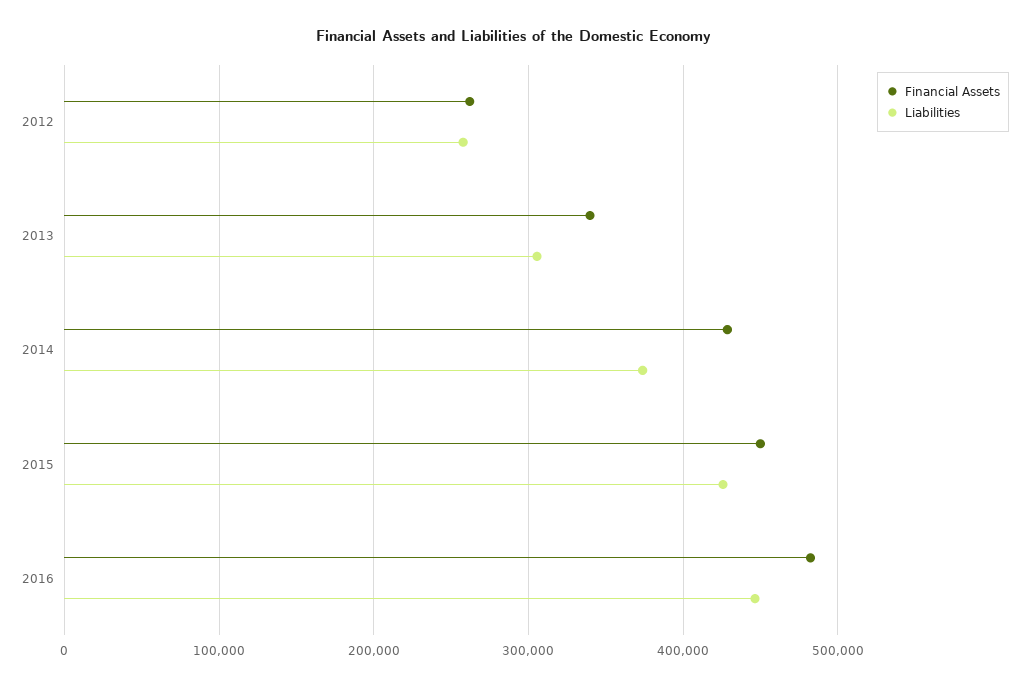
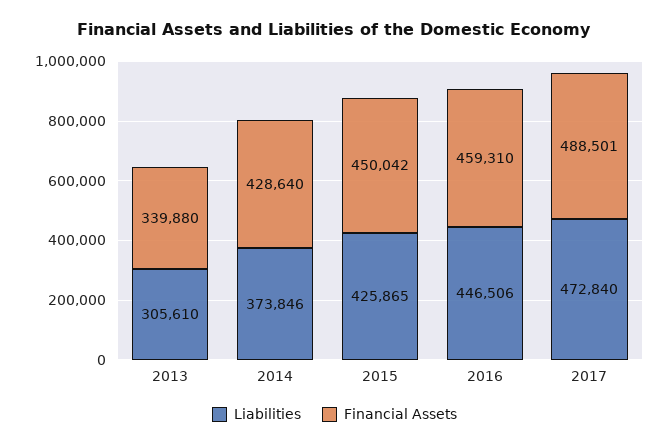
Financial Assets, 2012: 260000 -> none
Liabilities, 2012: 260000 -> none
Financial Assets, 2016: 480000 -> 459310
Liabilities, 2017: none -> 472840
Financial Assets, 2017: none -> 488501

